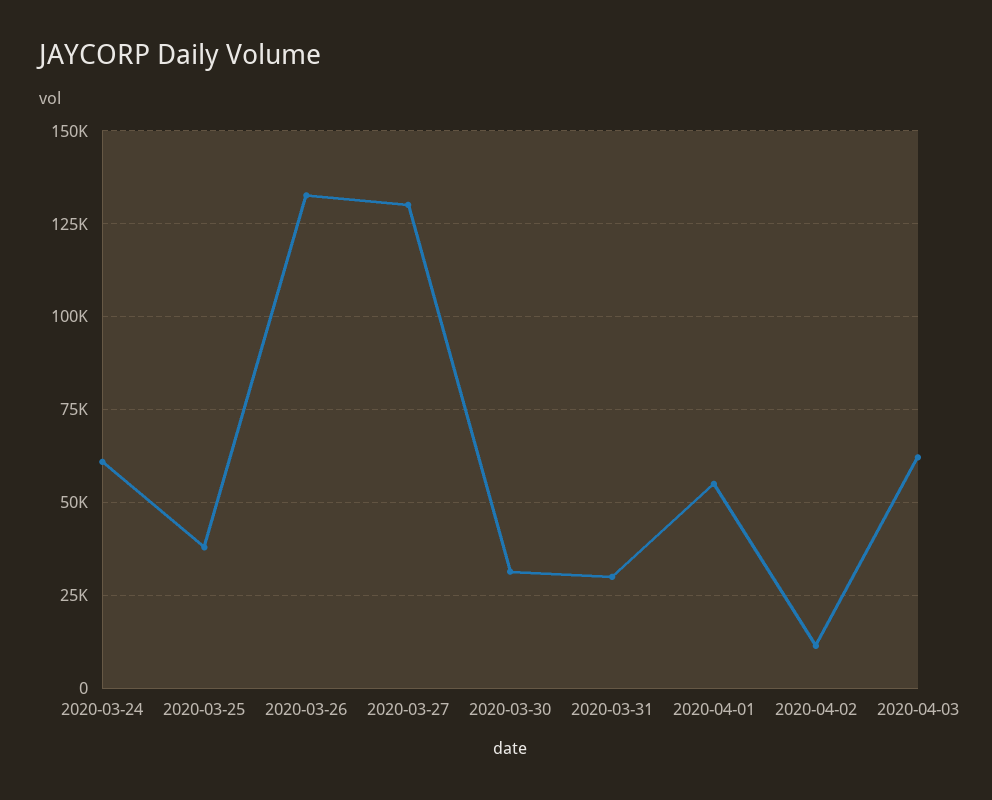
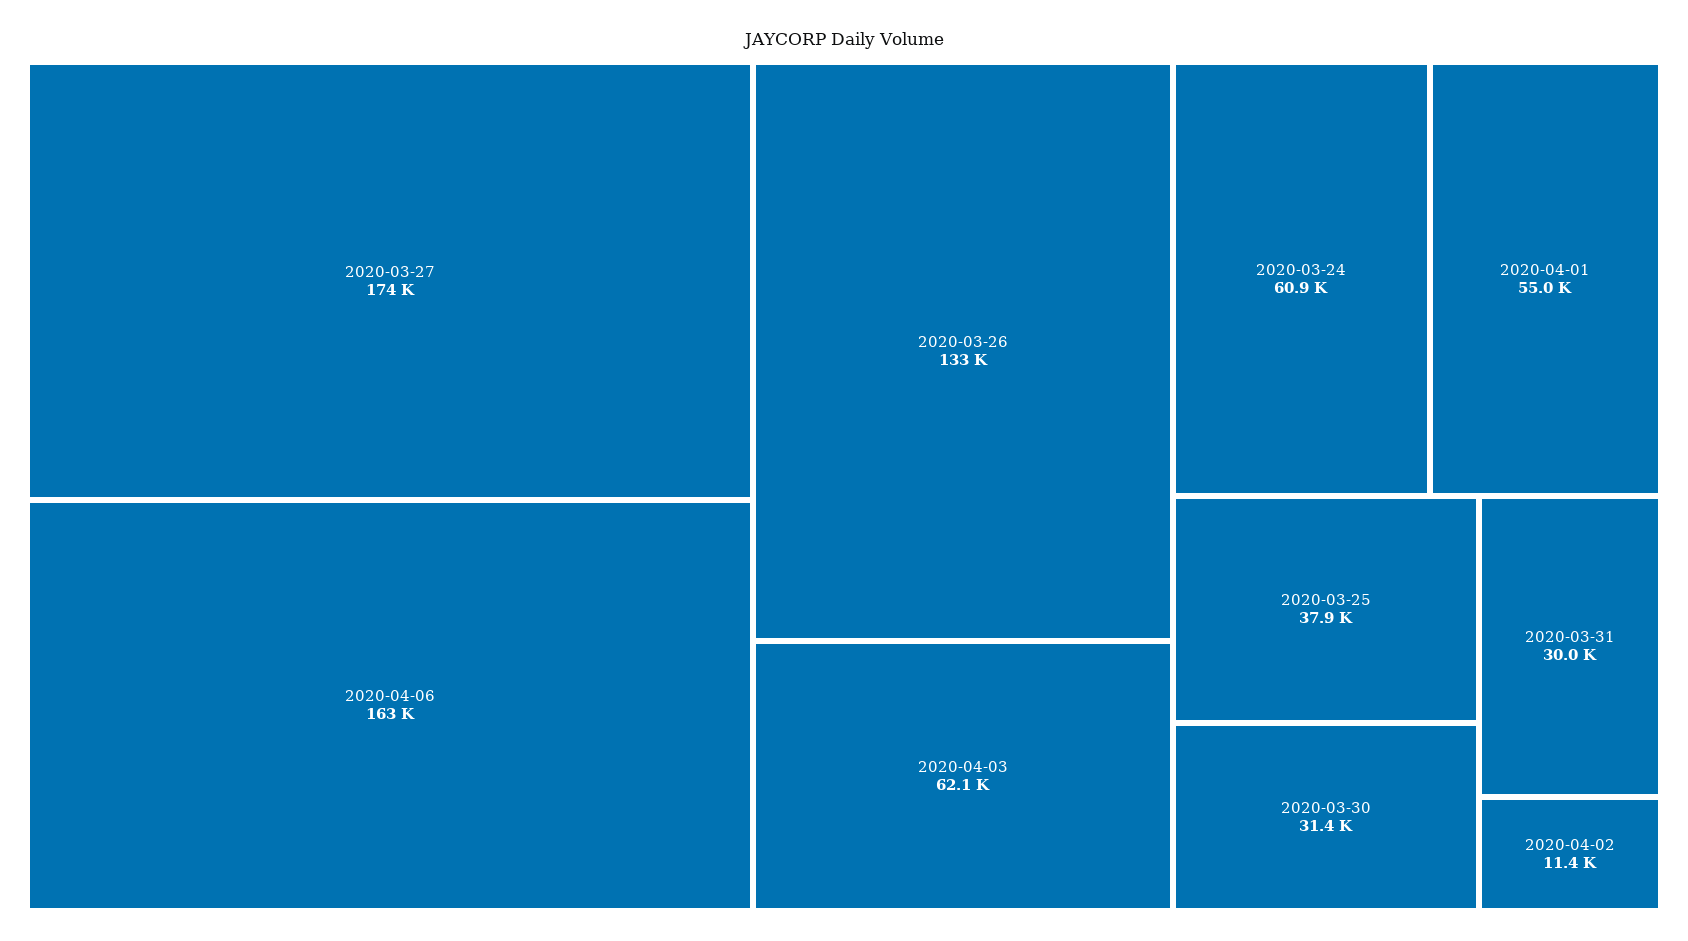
2020-03-27: 130000 -> 174000
2020-04-06: none -> 163000

